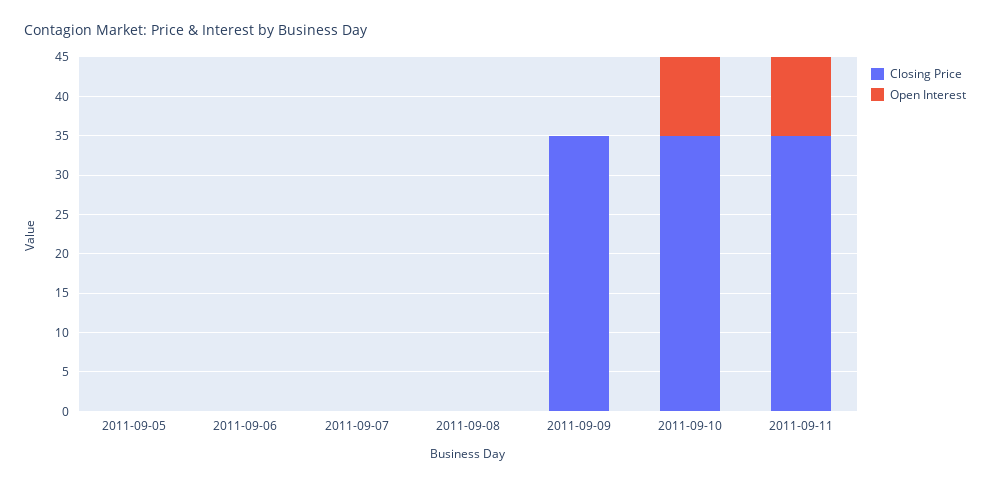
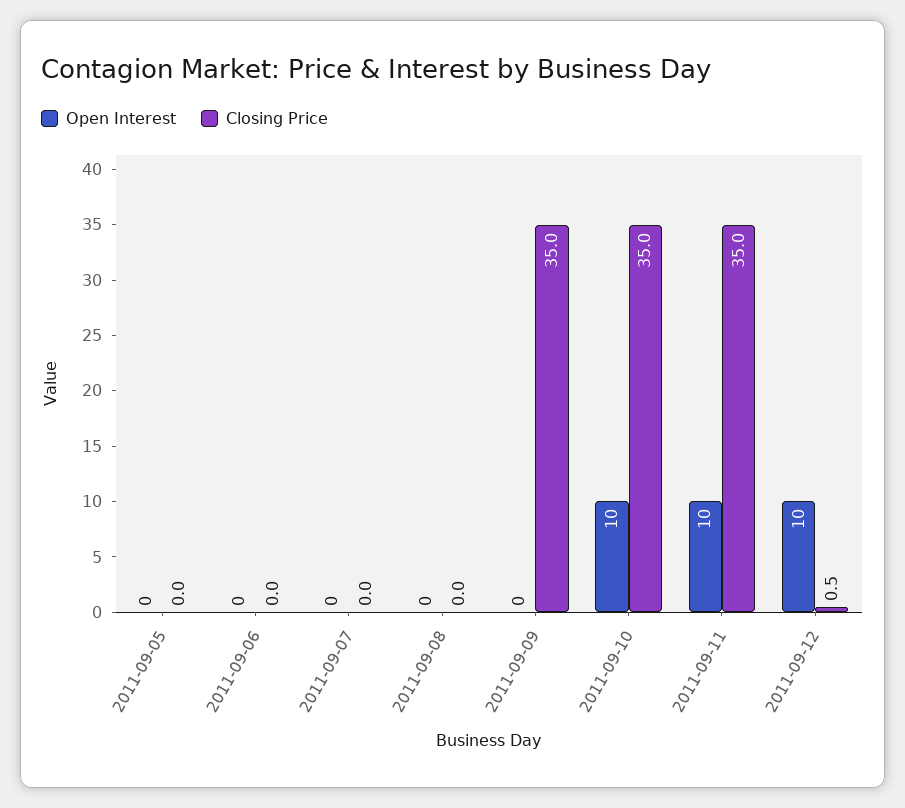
Open Interest, 2011-09-12: none -> 10
Closing Price, 2011-09-12: none -> 0.5

